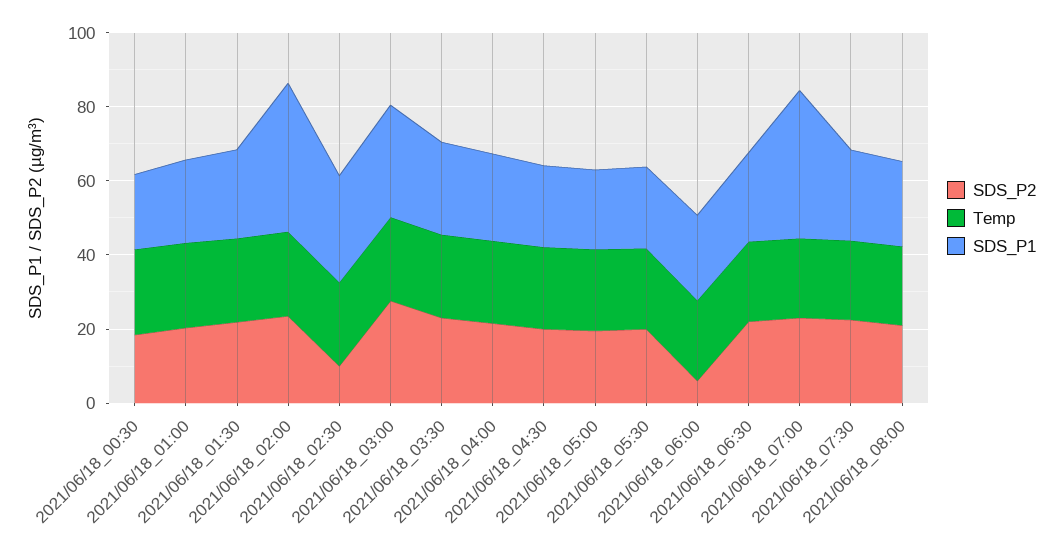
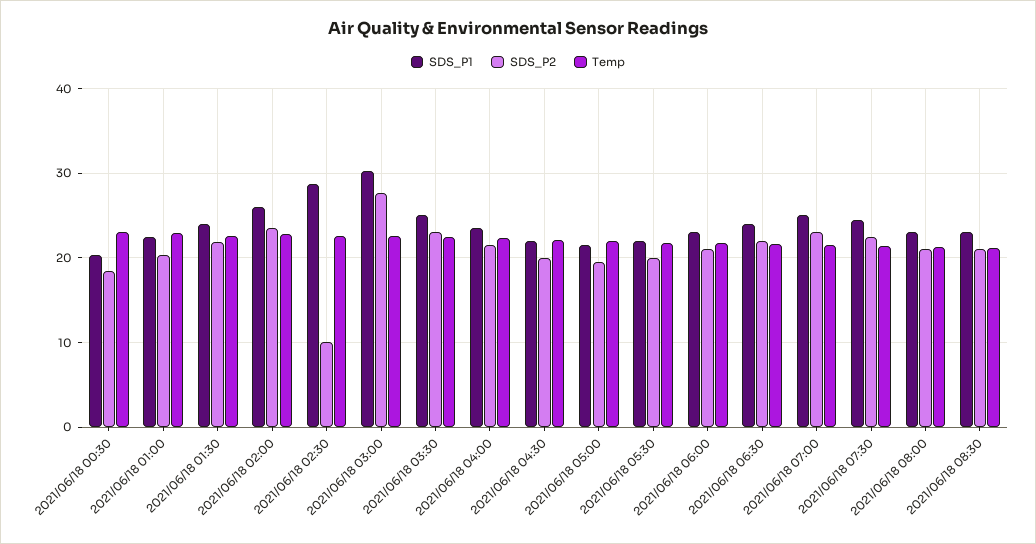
SDS_P1, 2021/06/18_02:00: 40 -> 26
SDS_P2, 2021/06/18_06:00: 5 -> 21
SDS_P1, 2021/06/18_07:00: 40 -> 25
SDS_P1, 2021/06/18 08:30: none -> 23
SDS_P2, 2021/06/18 08:30: none -> 21
Temp, 2021/06/18 08:30: none -> 21

